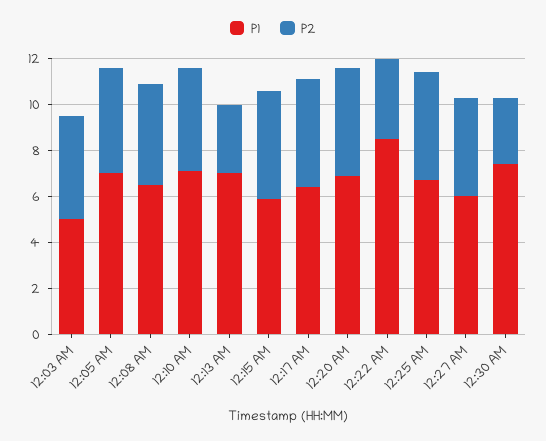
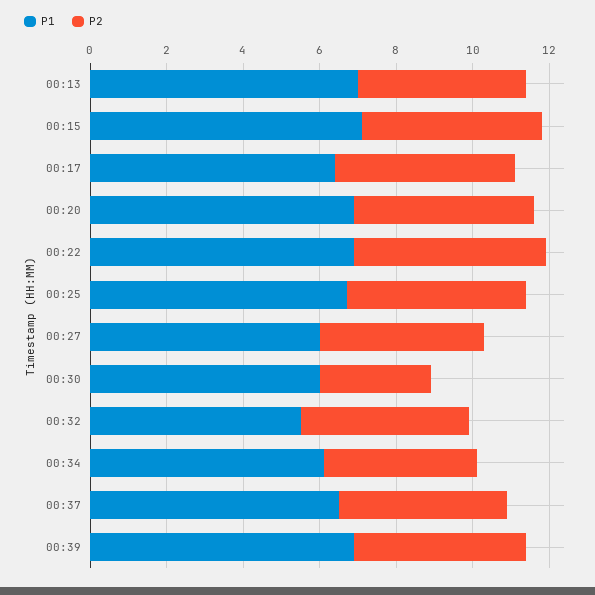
P1, 12:03 AM: 5 -> none
P2, 12:03 AM: 4.5 -> none
P1, 12:05 AM: 7 -> none
P2, 12:05 AM: 4.5 -> none
P1, 12:08 AM: 6.5 -> none
P2, 12:08 AM: 4.5 -> none
P1, 12:10 AM: 7 -> none
P2, 12:10 AM: 4.5 -> none
P2, 12:13 AM: 3 -> 4.5
P1, 12:15 AM: 6 -> 7
P1, 12:22 AM: 8.5 -> 7
P2, 12:22 AM: 3.5 -> 5
P1, 12:30 AM: 7.5 -> 6
P1, 00:32: none -> 5.5
P2, 00:32: none -> 4.5
P1, 00:34: none -> 6
P2, 00:34: none -> 4
P1, 00:37: none -> 6.5
P2, 00:37: none -> 4.5
P1, 00:39: none -> 7
P2, 00:39: none -> 4.5

